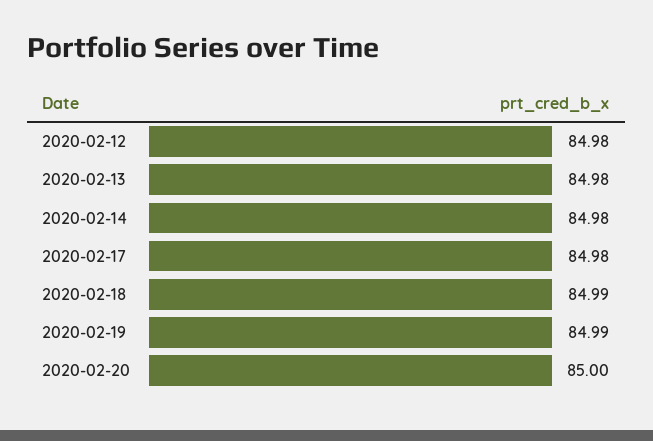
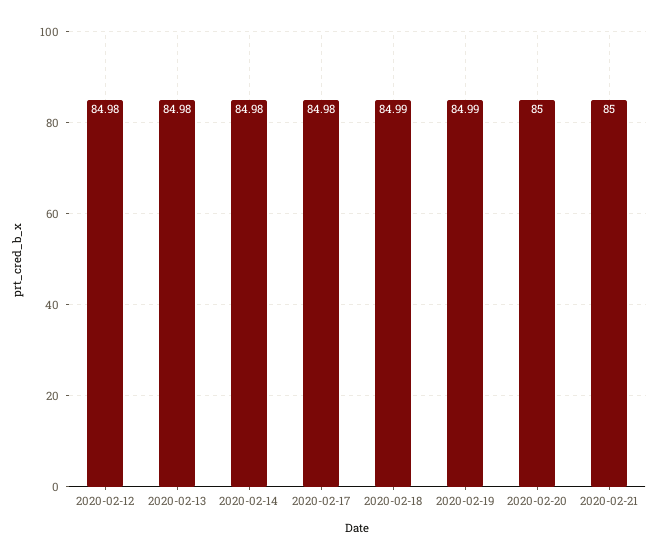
2020-02-21: none -> 85

